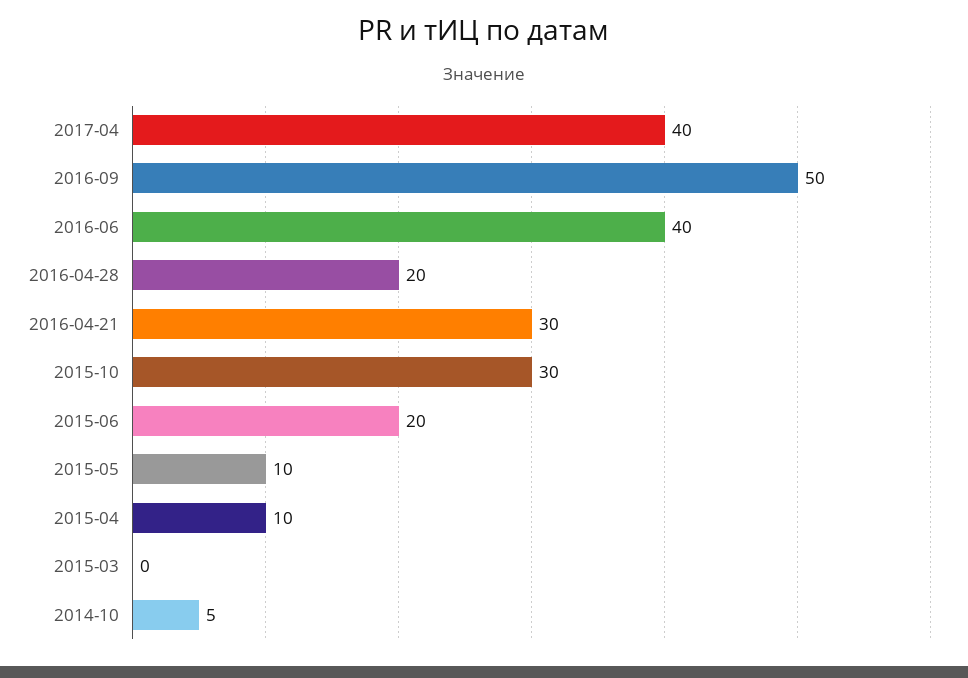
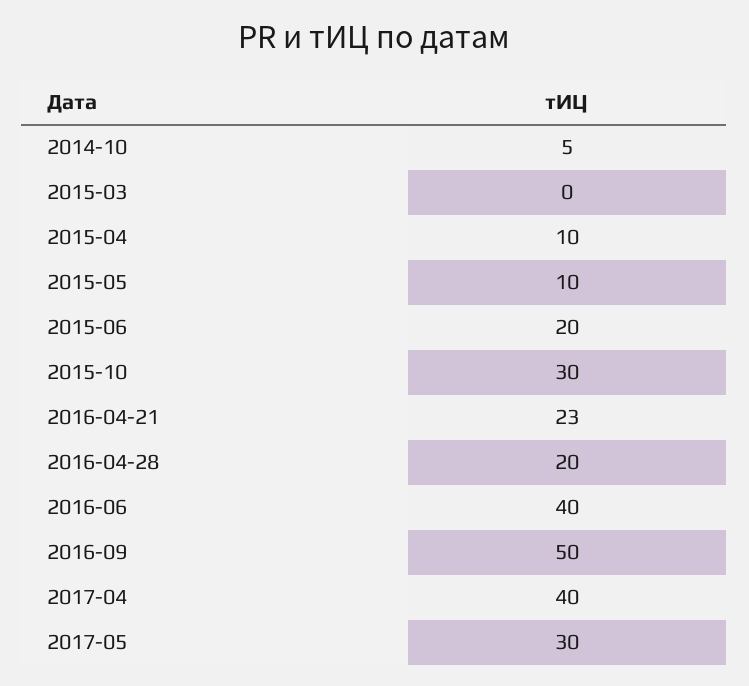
2016-04-21: 30 -> 23
2017-05: none -> 30

